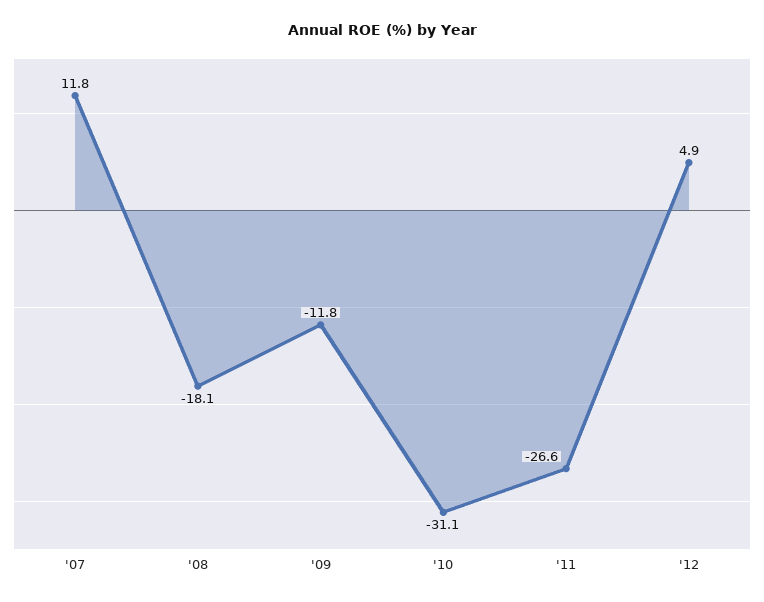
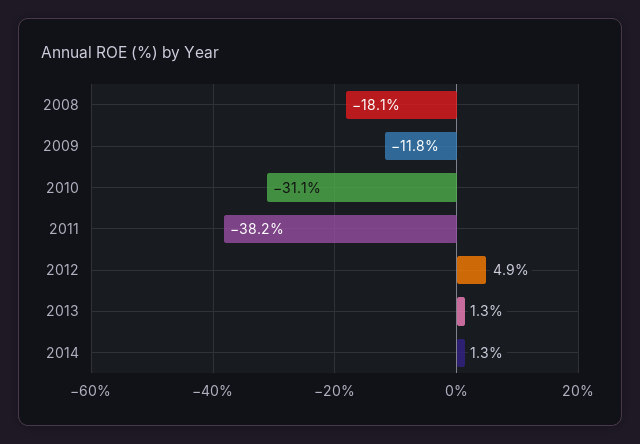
'07: 11.8 -> none
'11: -26.6 -> -38.2
2013: none -> 1.3
2014: none -> 1.3

